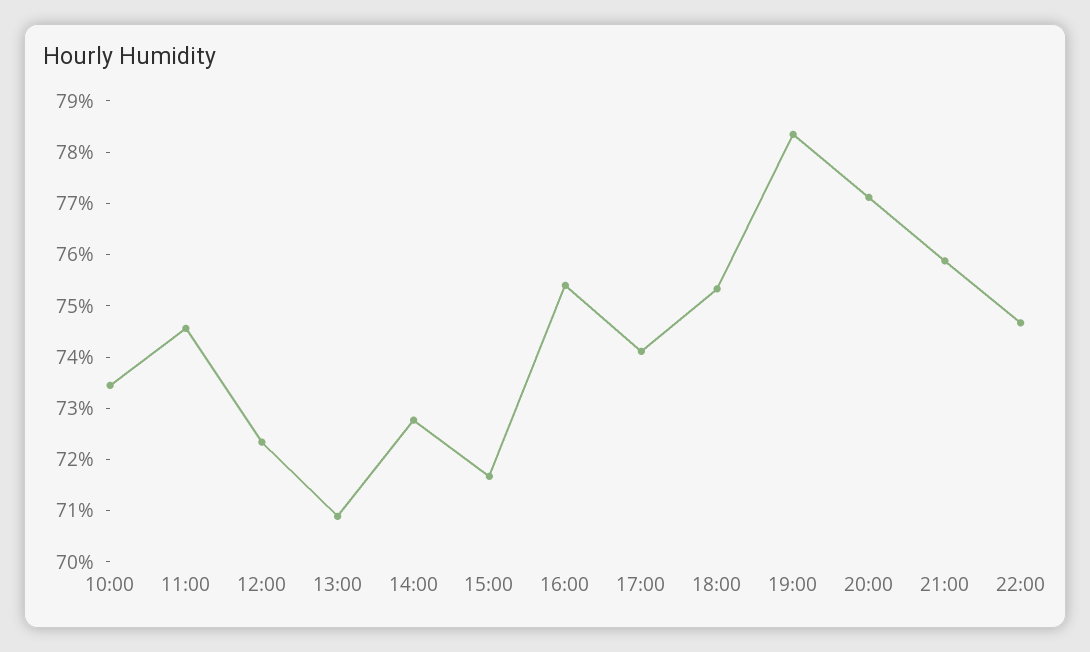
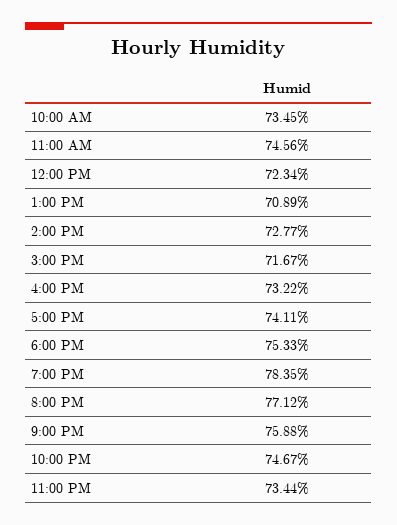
16:00: 75.4 -> 73.22
11:00 PM: none -> 73.44

